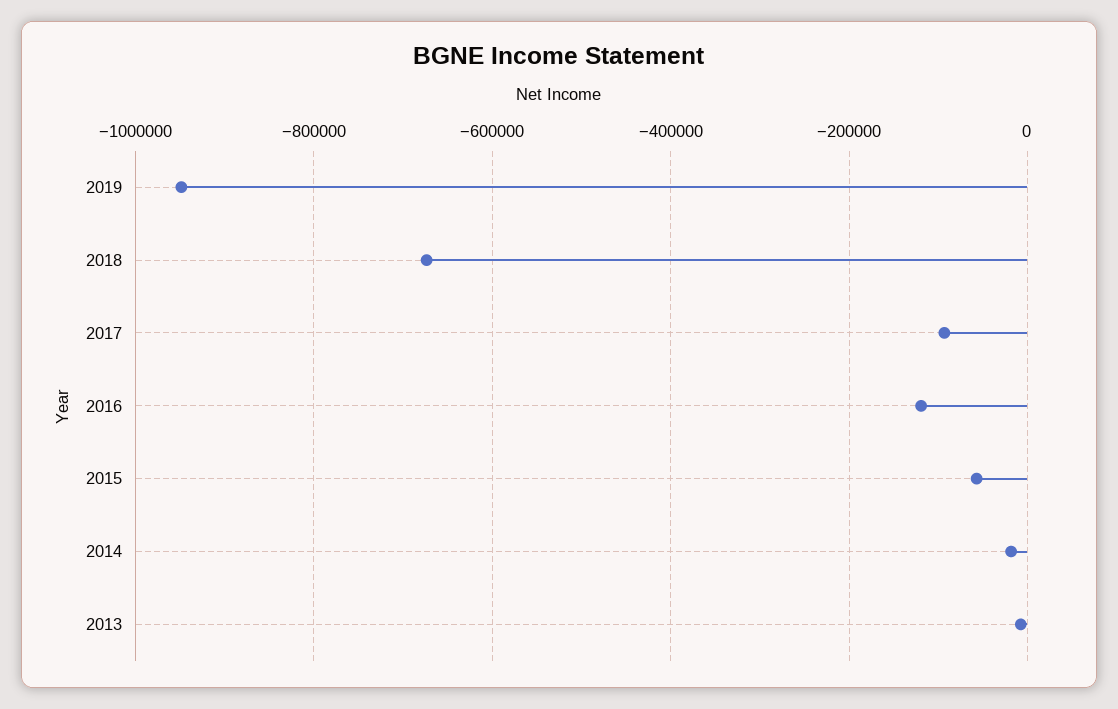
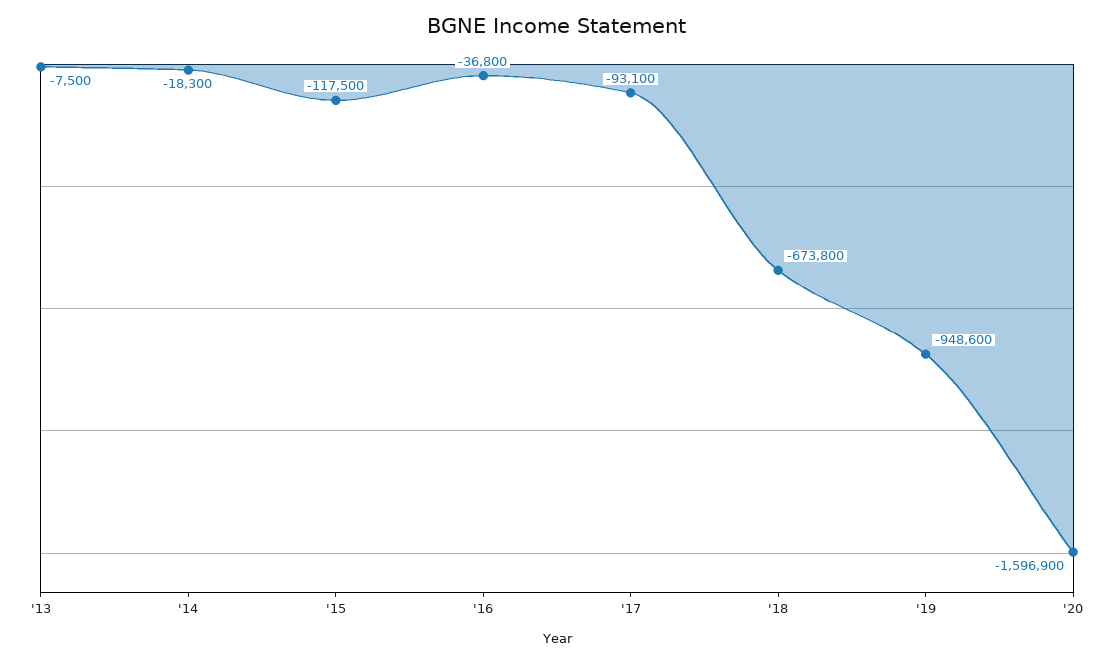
2016: -120000 -> -36800
2015: -60000 -> -117500
'20: none -> -1596900

